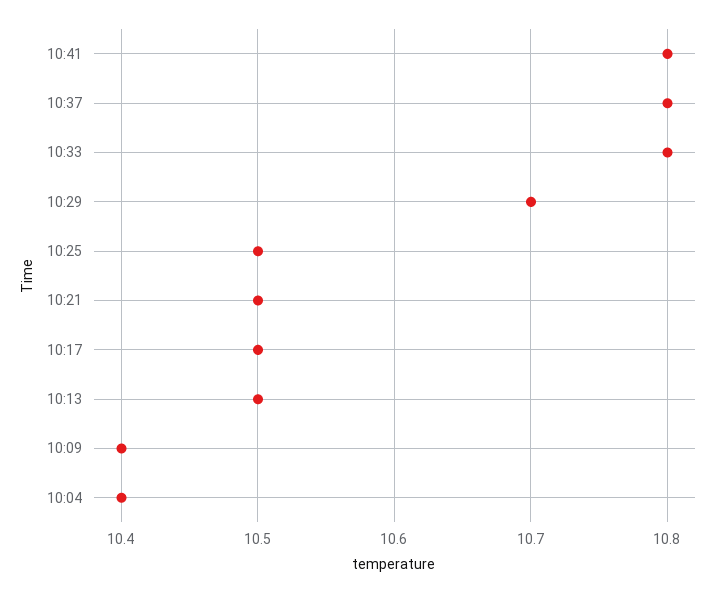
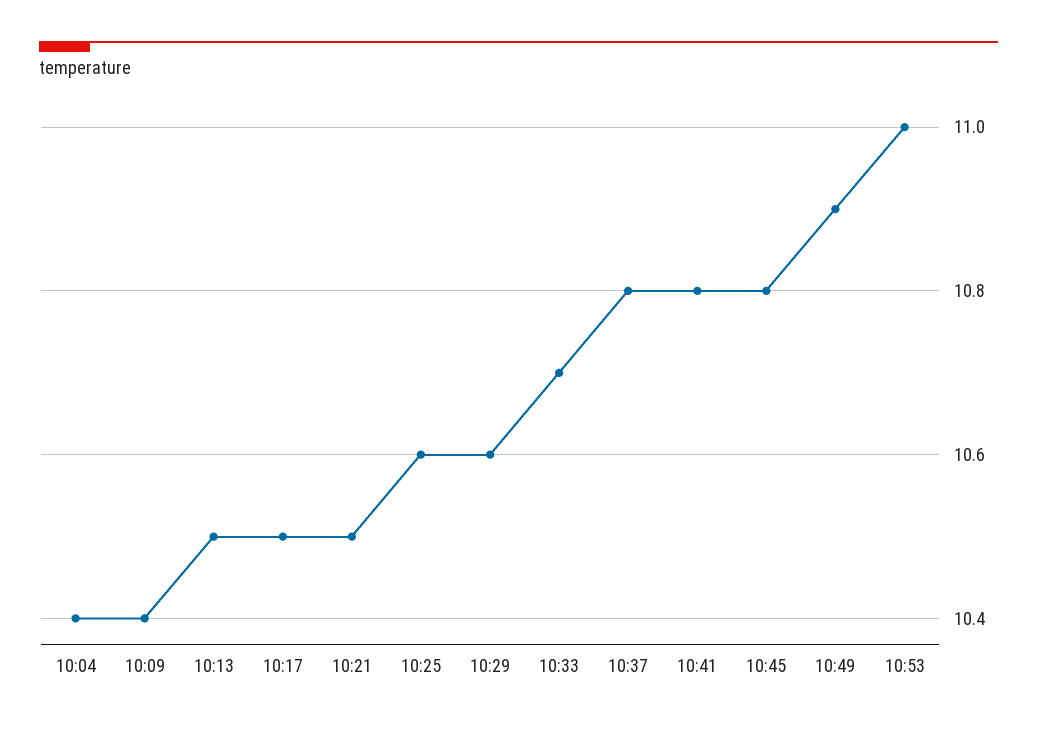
10:33: 10.8 -> 10.7
10:29: 10.7 -> 10.6
10:25: 10.5 -> 10.6
10:45: none -> 10.8
10:49: none -> 10.9
10:53: none -> 11

